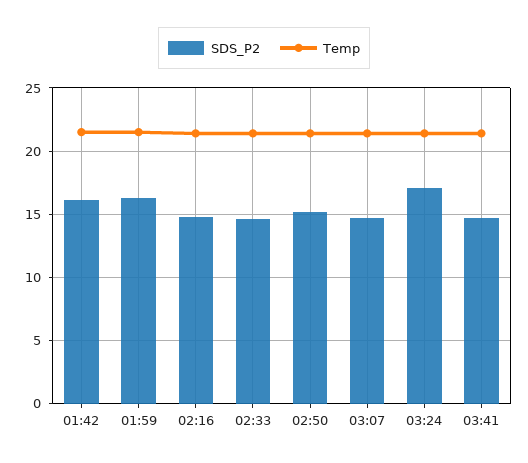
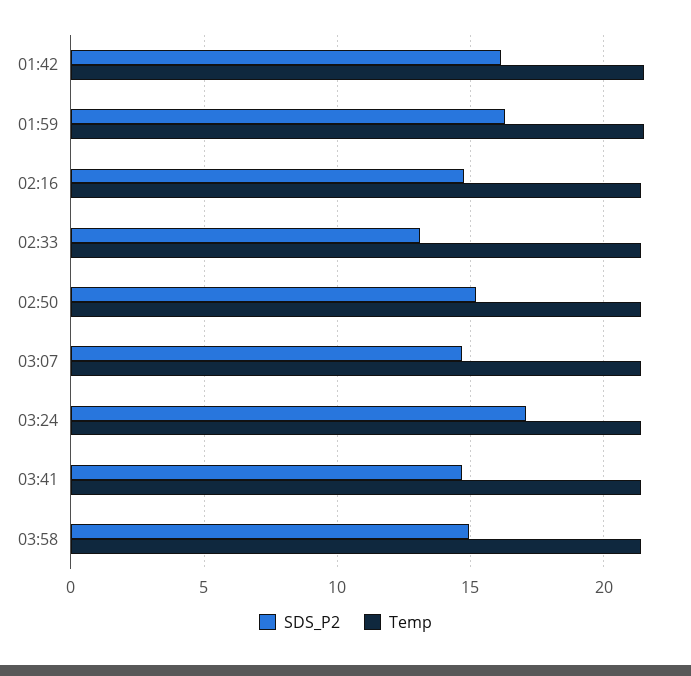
SDS_P2, 02:33: 14.5 -> 13
SDS_P2, 03:58: none -> 15
Temp, 03:58: none -> 21.5

